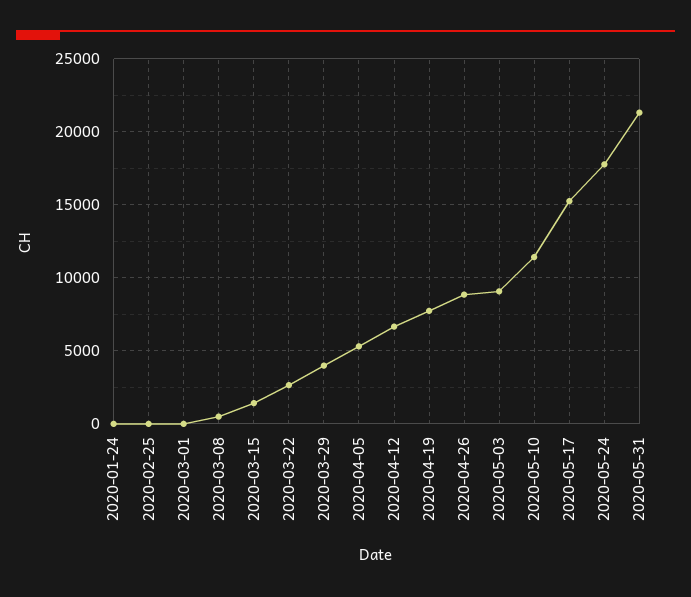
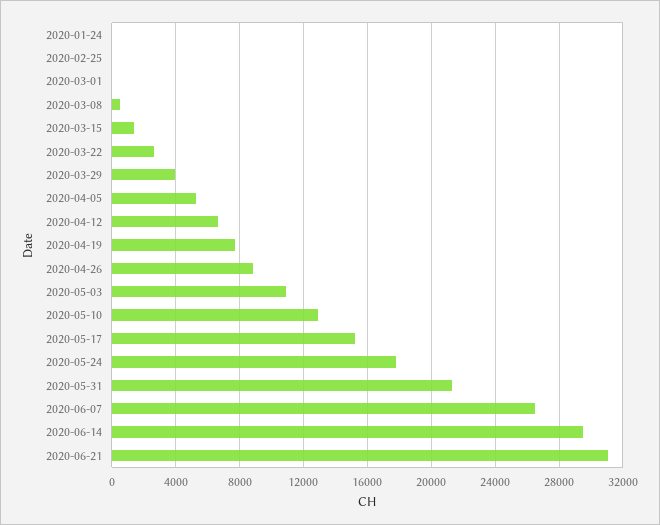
2020-05-03: 9000 -> 11000
2020-05-10: 11500 -> 13000
2020-06-07: none -> 26500
2020-06-14: none -> 29500
2020-06-21: none -> 31000

